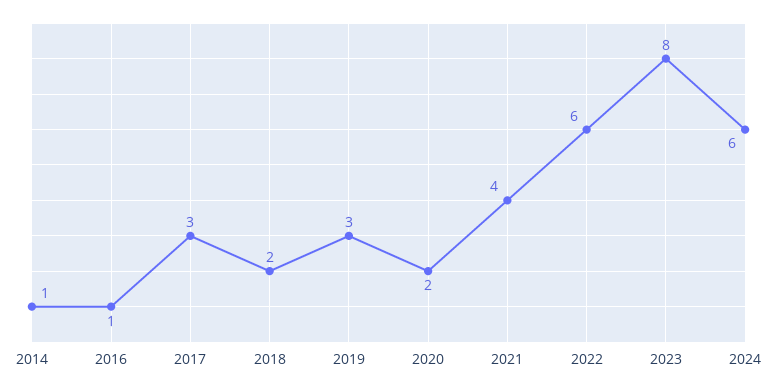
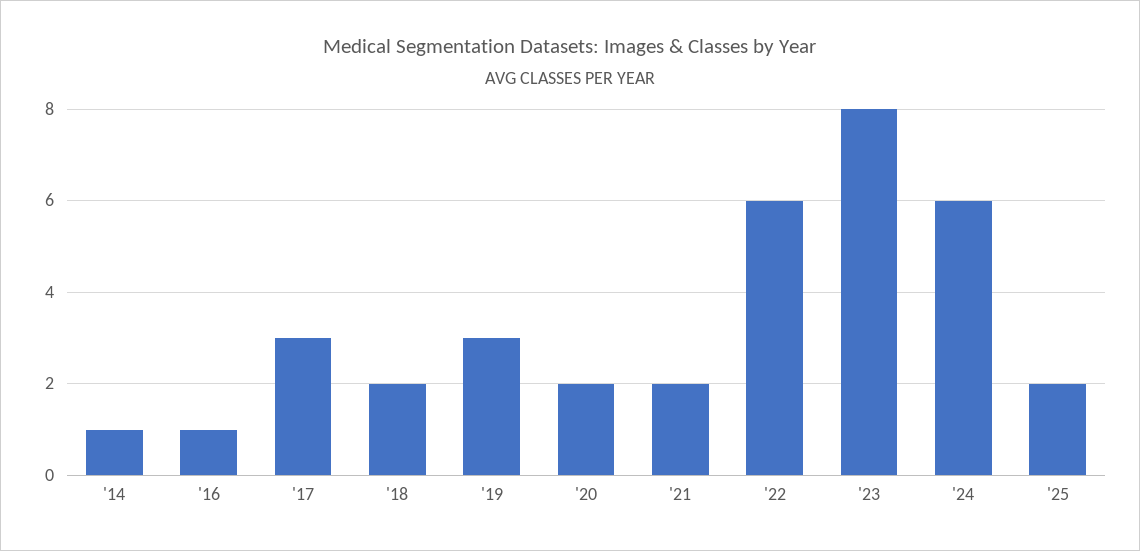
2021: 4 -> 2
'25: none -> 2

